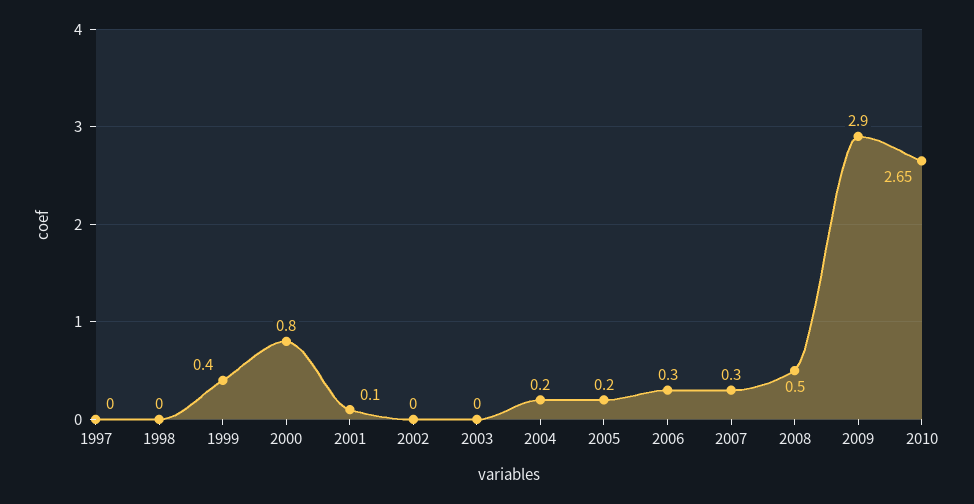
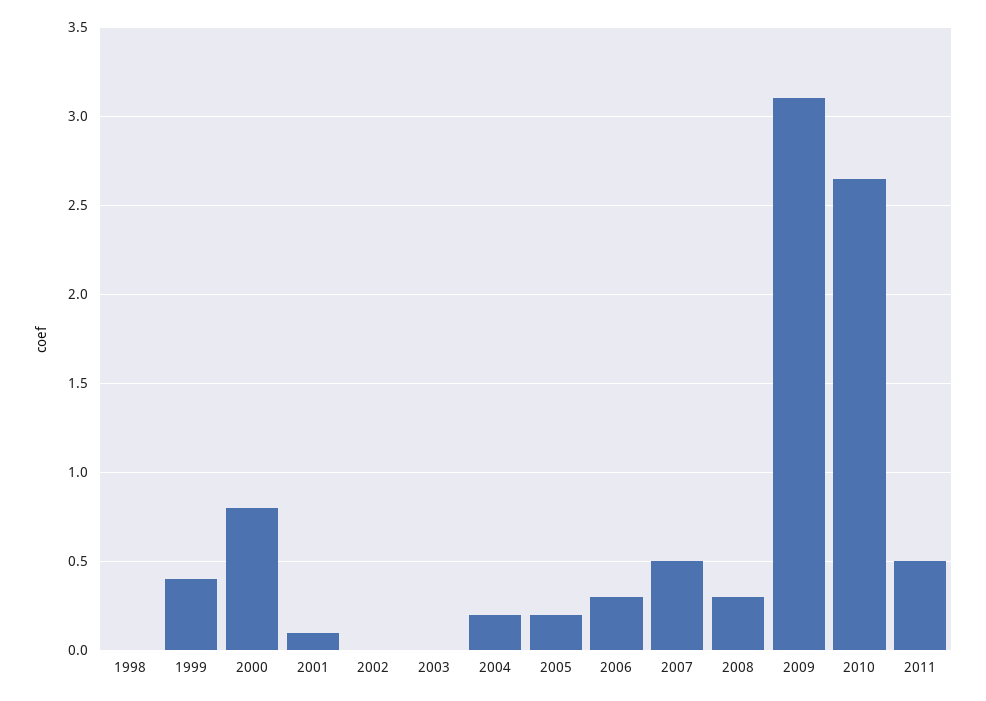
1997: 0 -> none
2007: 0.3 -> 0.5
2008: 0.5 -> 0.3
2009: 2.9 -> 3.1
2011: none -> 0.5

